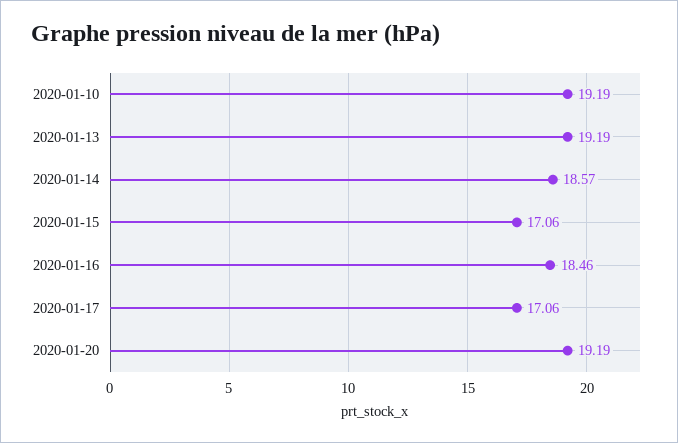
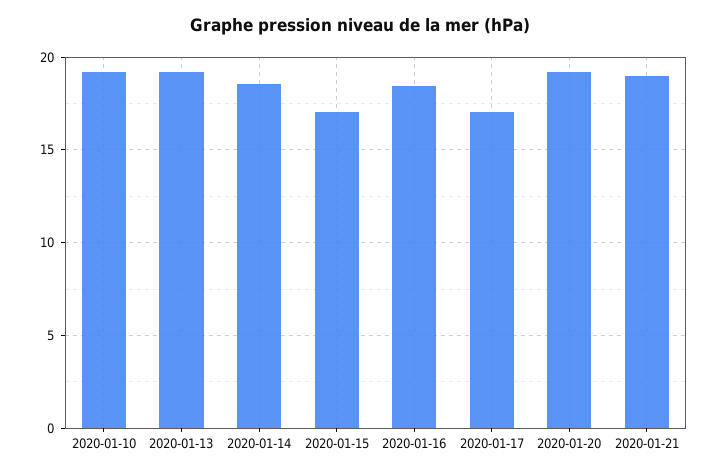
2020-01-21: none -> 19

